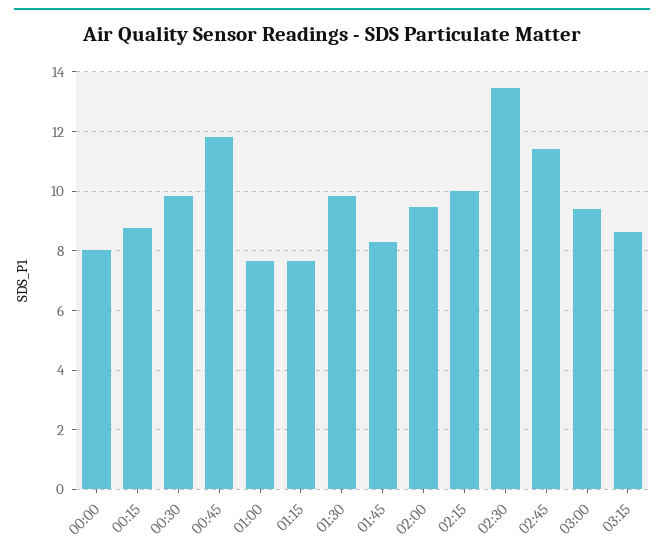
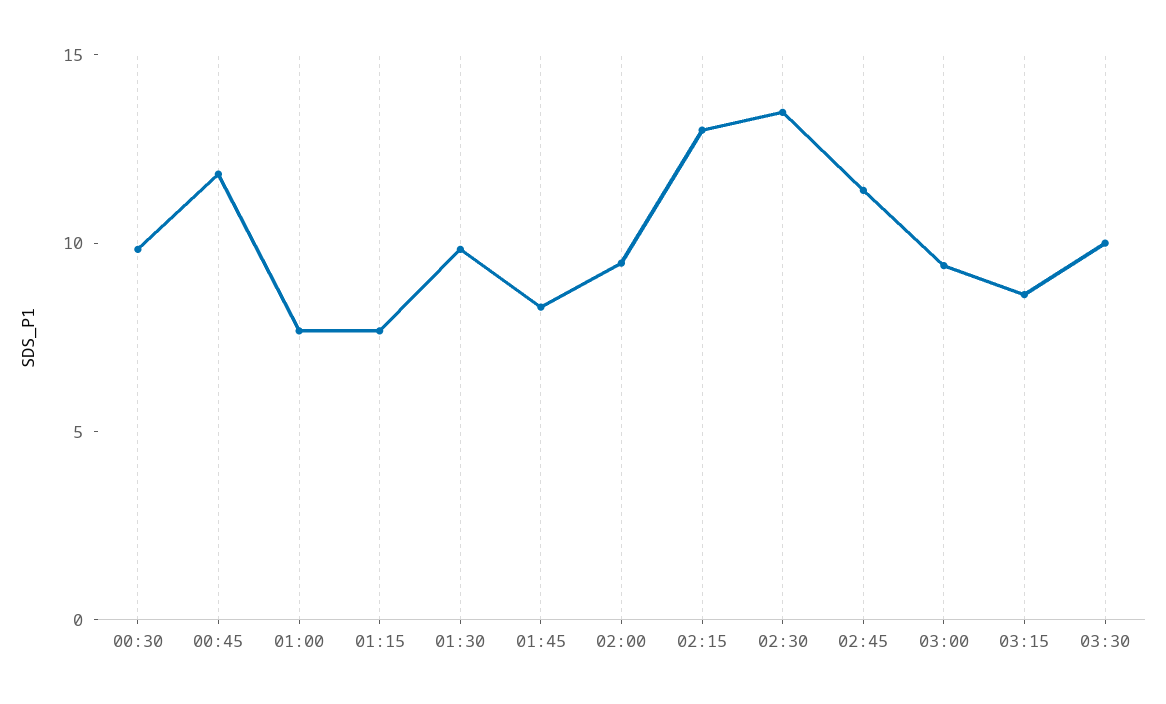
00:00: 8 -> none
00:15: 8.75 -> none
02:15: 10 -> 13
03:30: none -> 10

